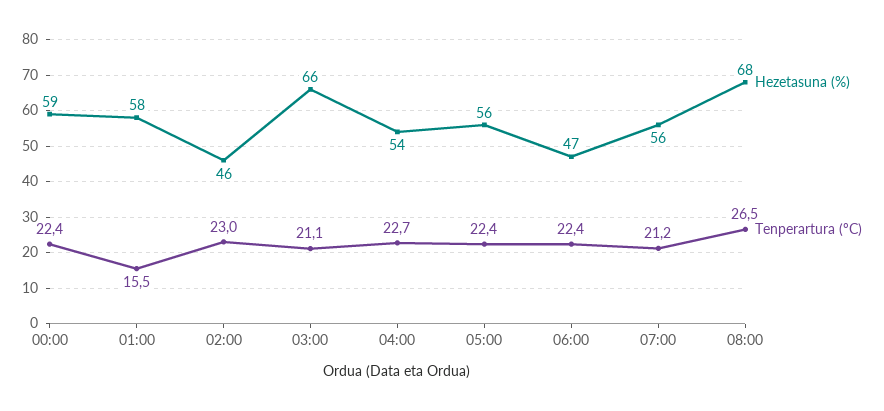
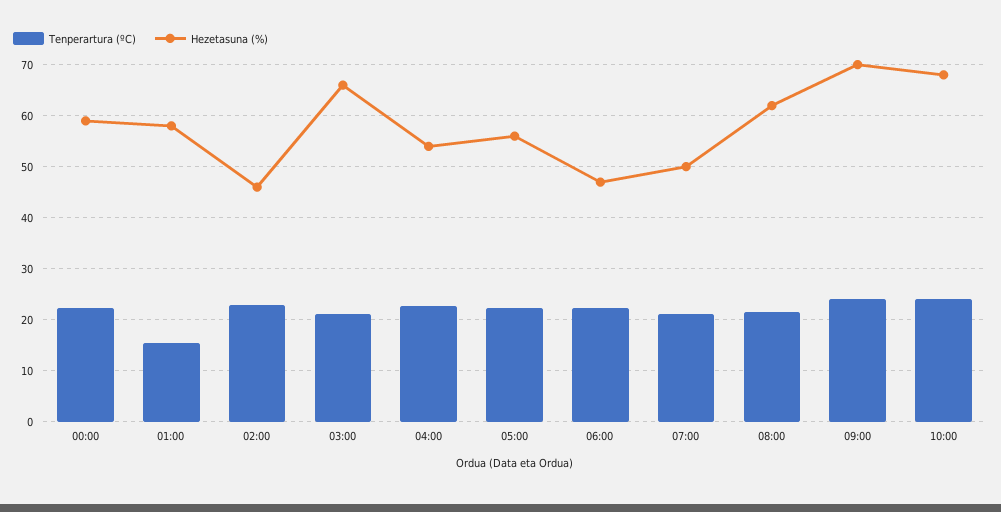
Hezetasuna (%), 07:00: 56 -> 50
Hezetasuna (%), 08:00: 68 -> 62
Tenperartura (ºC), 08:00: 26.5 -> 22
Tenperartura (ºC), 09:00: none -> 24
Hezetasuna (%), 09:00: none -> 70
Tenperartura (ºC), 10:00: none -> 24
Hezetasuna (%), 10:00: none -> 68

